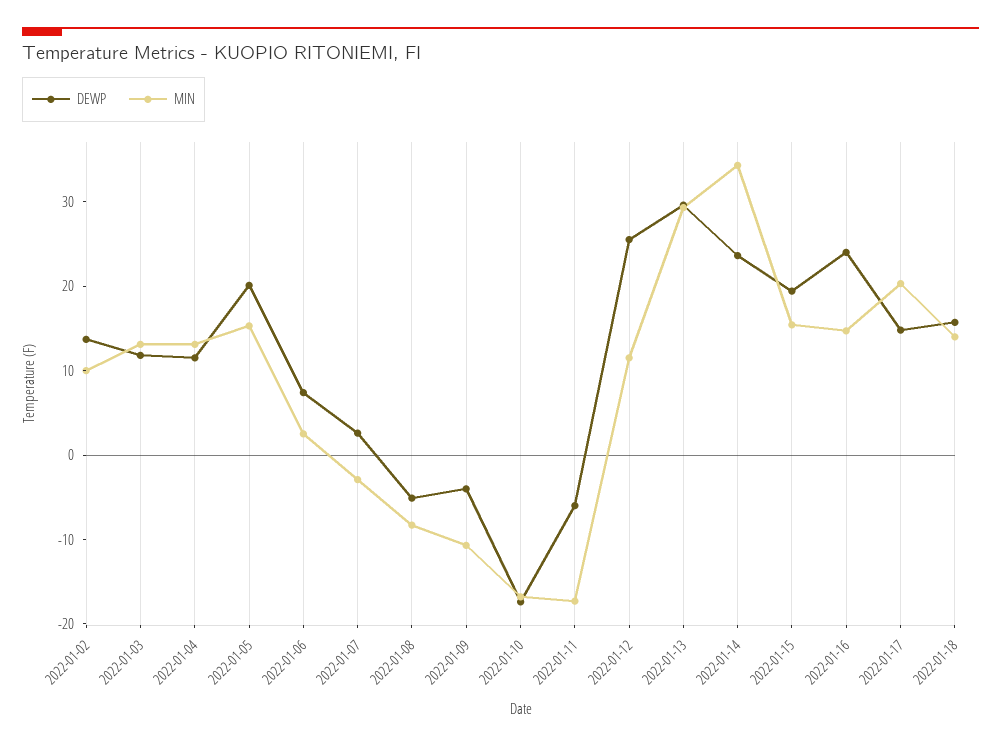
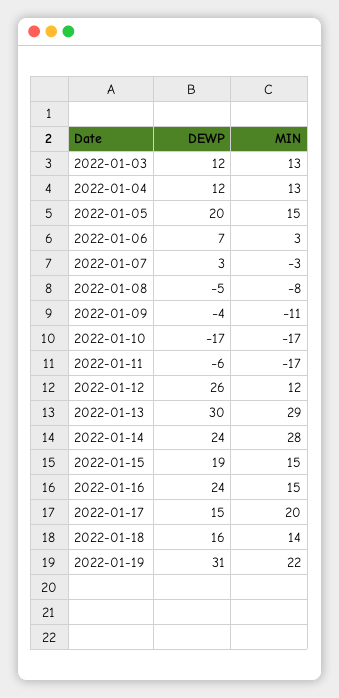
DEWP, 2022-01-02: 14 -> none
MIN, 2022-01-02: 10 -> none
MIN, 2022-01-14: 34 -> 28
DEWP, 2022-01-19: none -> 31
MIN, 2022-01-19: none -> 22

